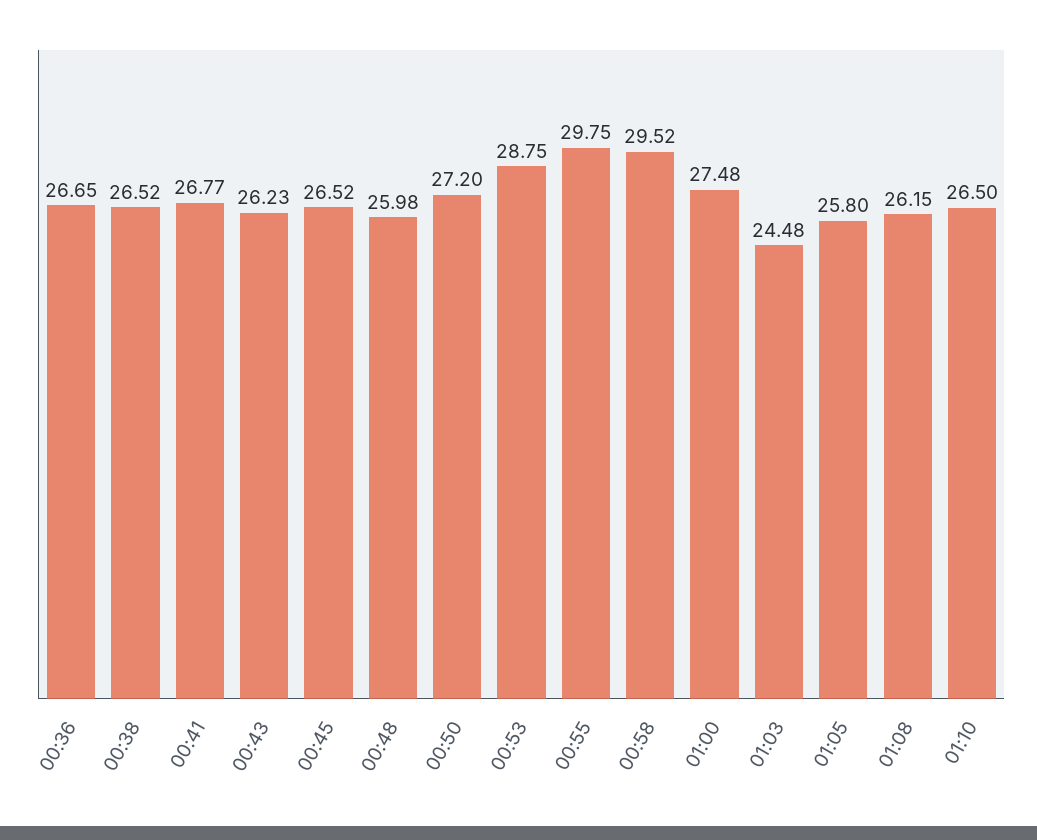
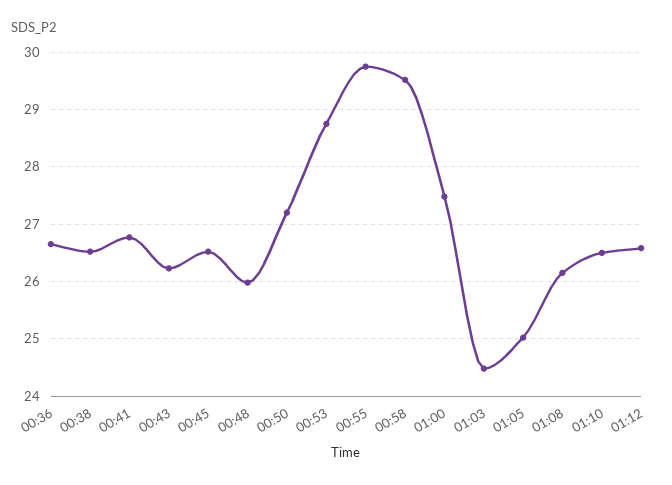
01:05: 25.8 -> 25
01:12: none -> 26.6

